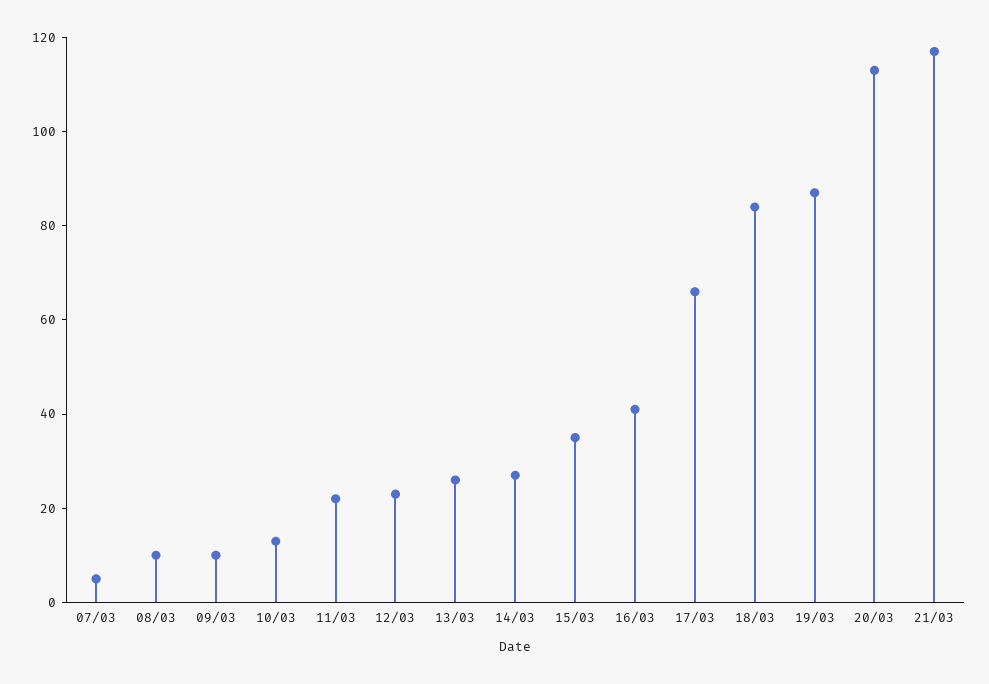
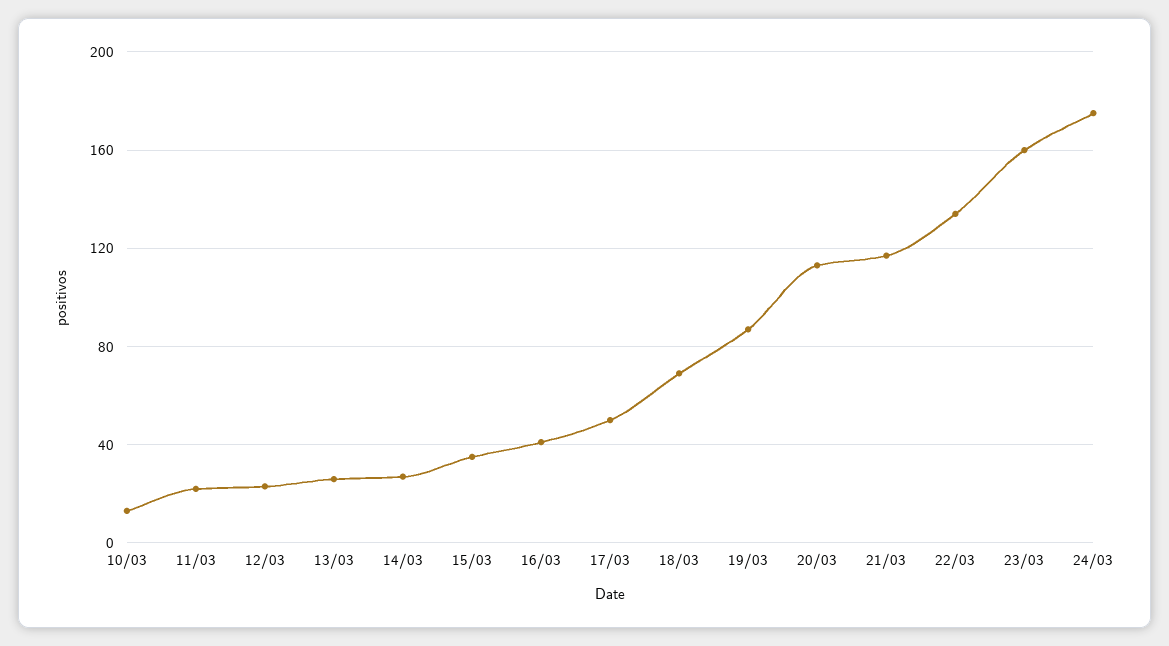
07/03: 5 -> none
08/03: 10 -> none
09/03: 10 -> none
17/03: 65 -> 50
18/03: 85 -> 70
22/03: none -> 135
23/03: none -> 160
24/03: none -> 175

